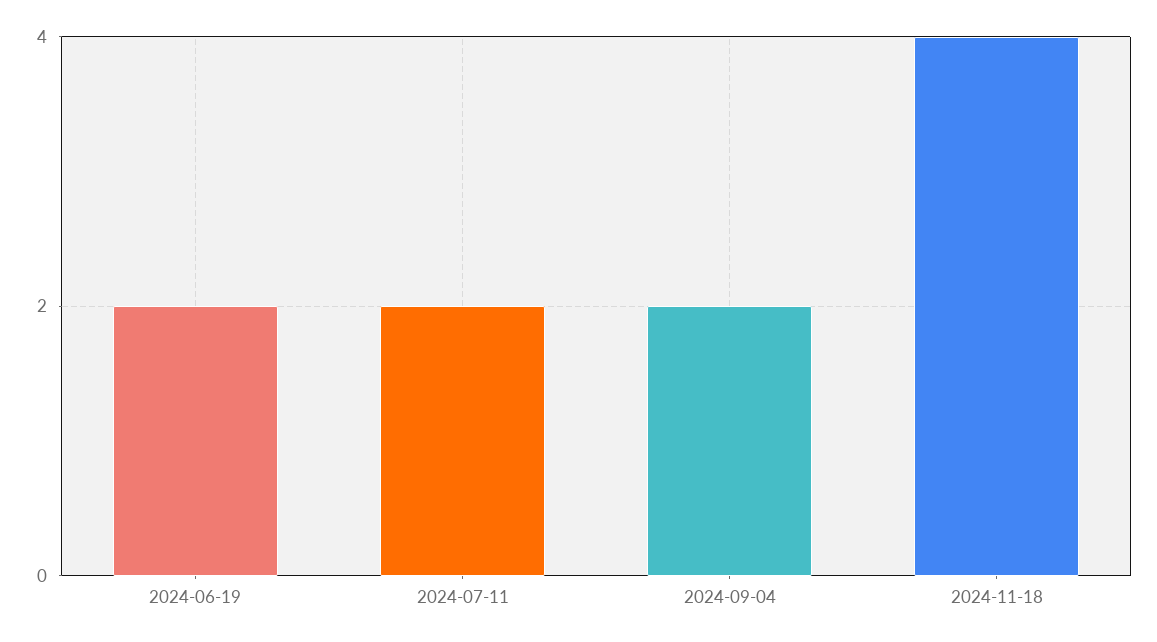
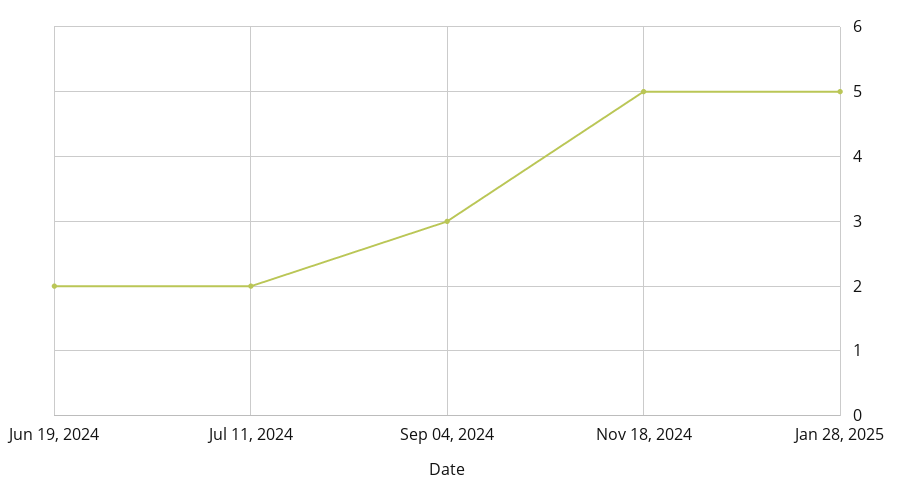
2024-09-04: 2 -> 3
2024-11-18: 4 -> 5
Jan 28, 2025: none -> 5

